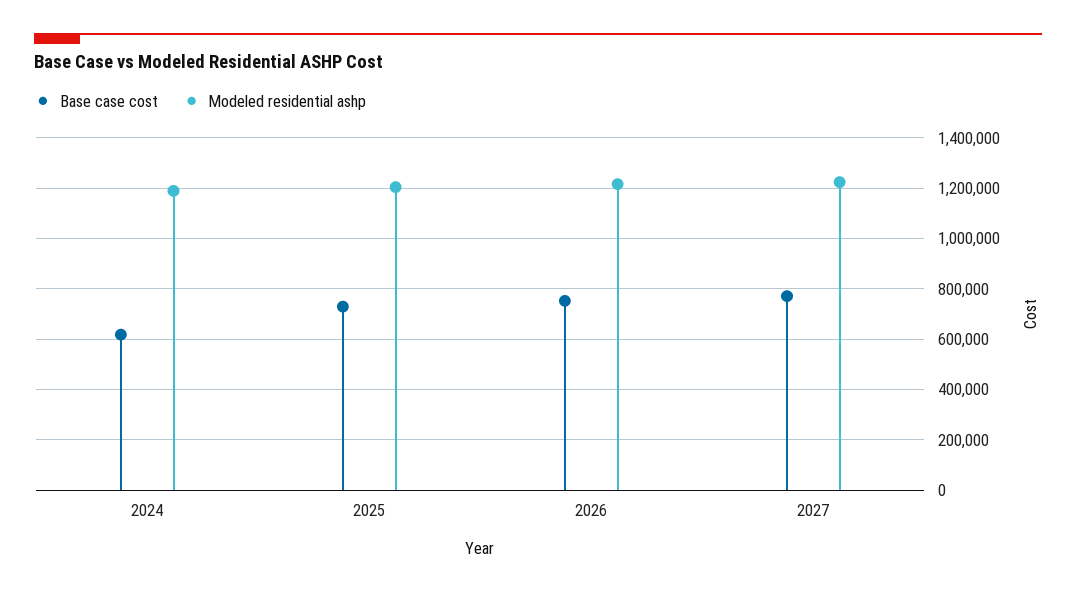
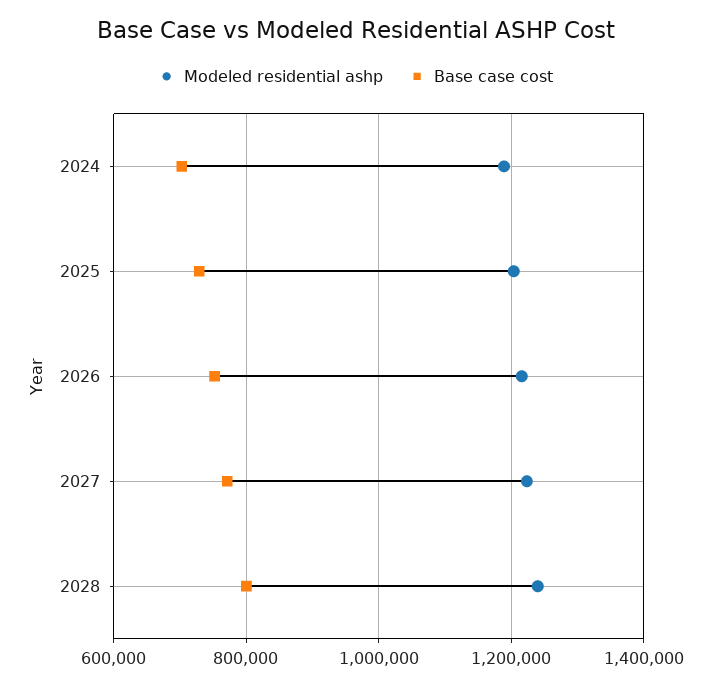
Base case cost, 2024: 625000 -> 700000
Modeled residential ashp, 2028: none -> 1240000
Base case cost, 2028: none -> 800000

